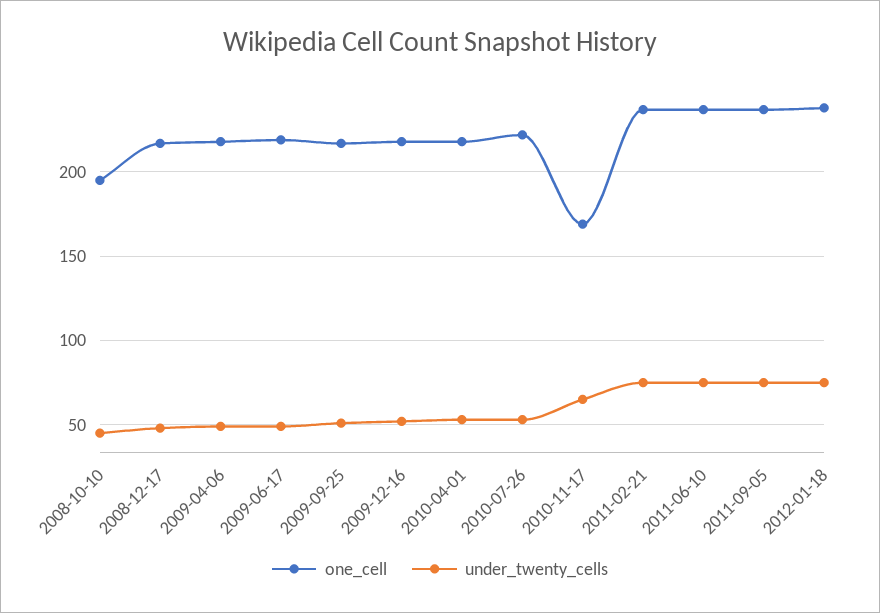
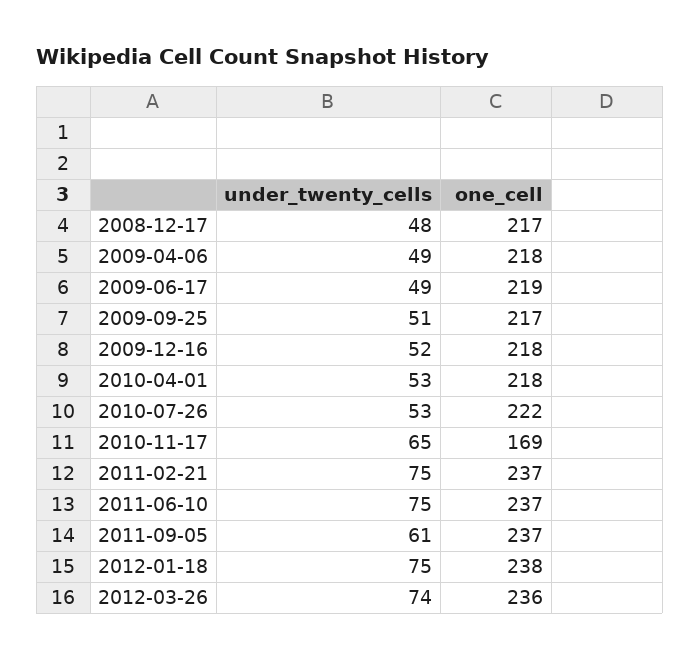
one_cell, 2008-10-10: 195 -> none
under_twenty_cells, 2008-10-10: 45 -> none
under_twenty_cells, 2011-09-05: 75 -> 61
under_twenty_cells, 2012-03-26: none -> 74
one_cell, 2012-03-26: none -> 236

